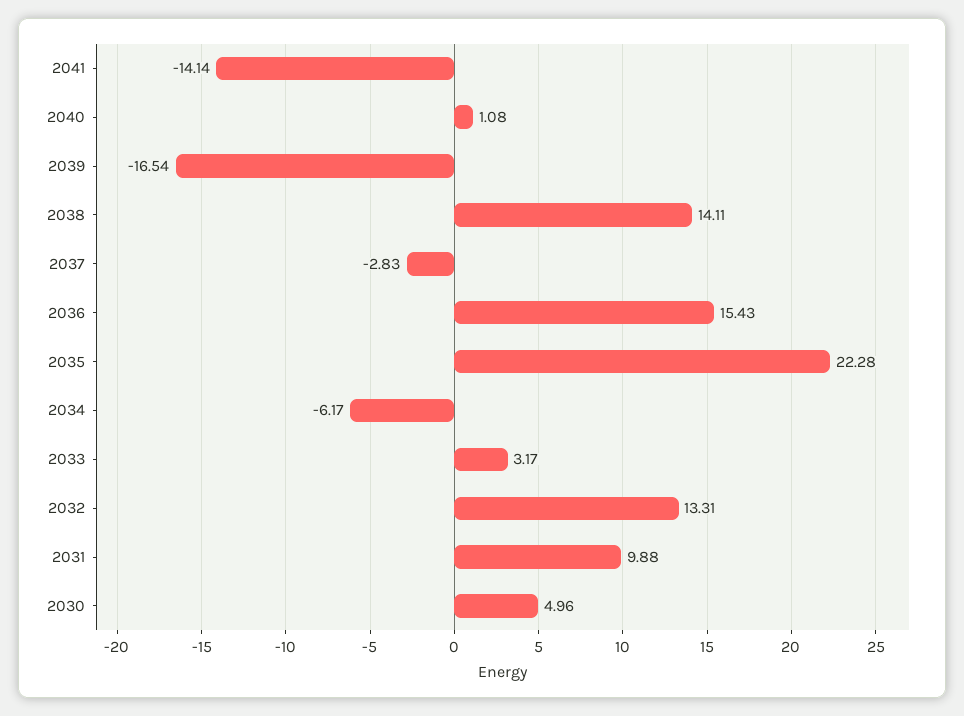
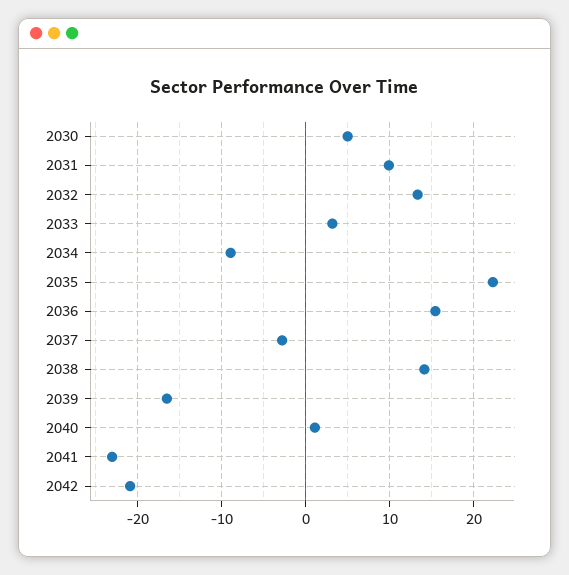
2041: -14.14 -> -23
2034: -6.17 -> -9
2042: none -> -21

